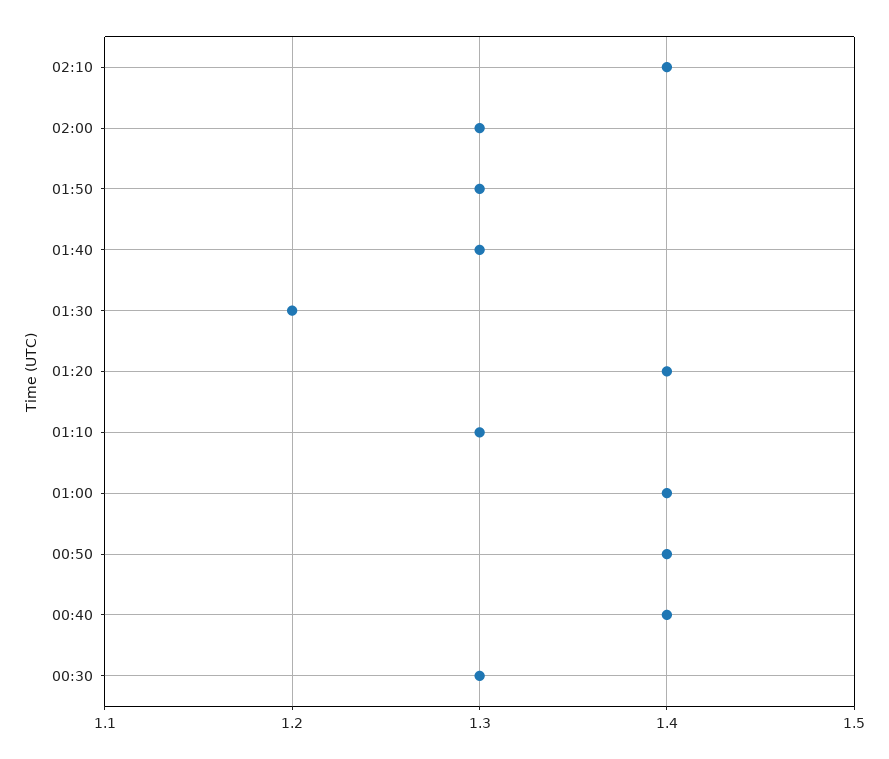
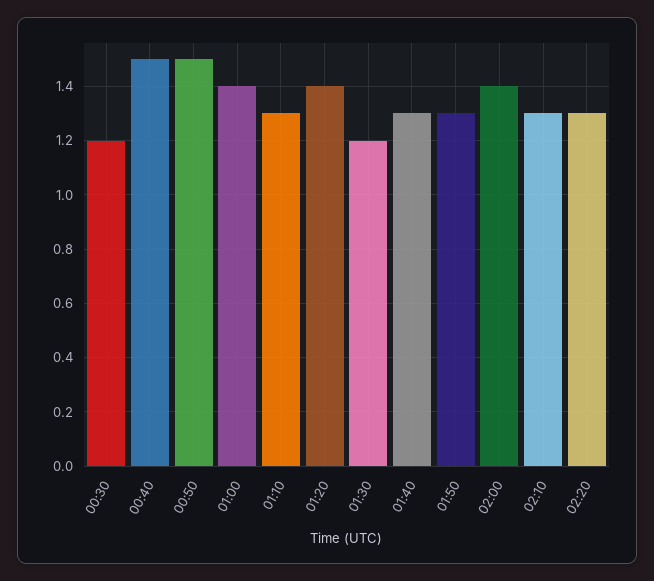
02:10: 1.4 -> 1.3
02:00: 1.3 -> 1.4
00:50: 1.4 -> 1.5
00:40: 1.4 -> 1.5
00:30: 1.3 -> 1.2
02:20: none -> 1.3

